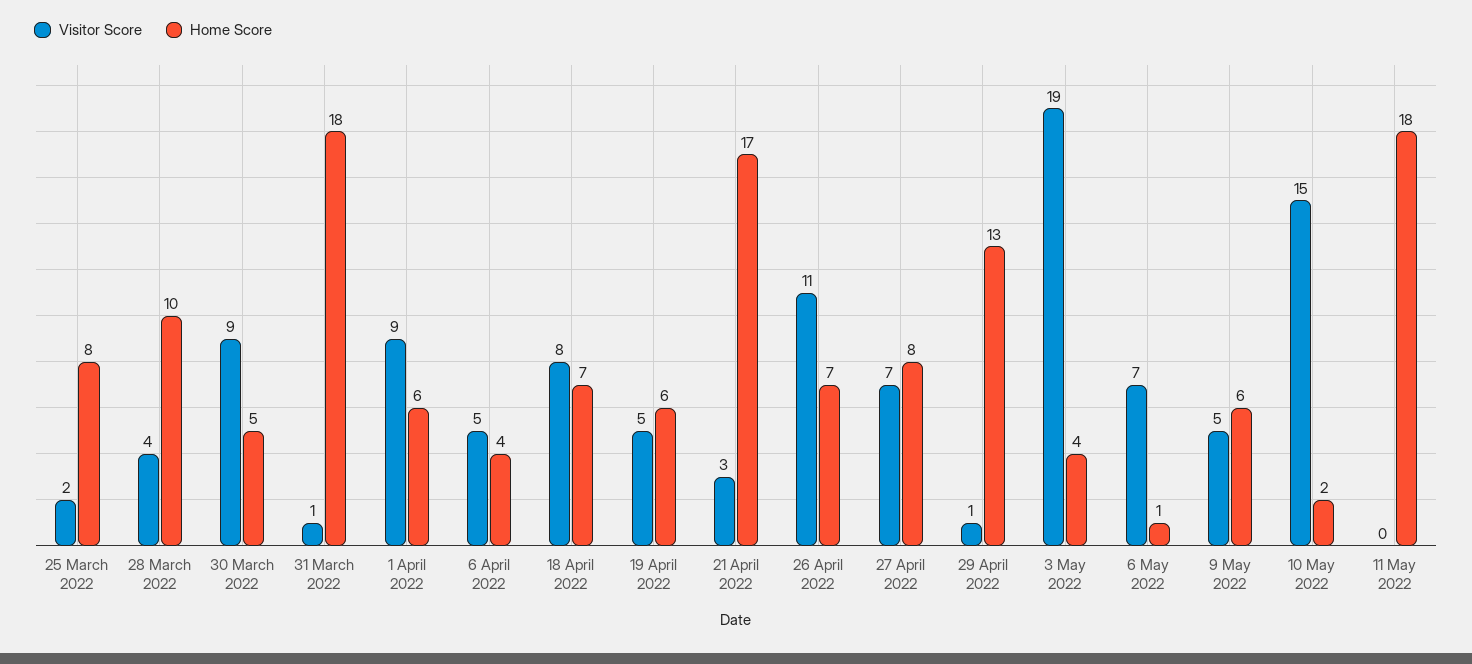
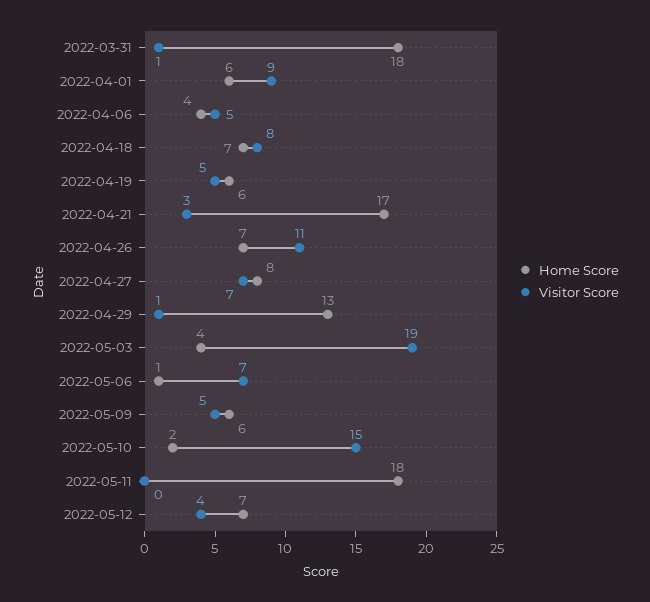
Visitor Score, 25 March 2022: 2 -> none
Home Score, 25 March 2022: 8 -> none
Visitor Score, 28 March 2022: 4 -> none
Home Score, 28 March 2022: 10 -> none
Visitor Score, 30 March 2022: 9 -> none
Home Score, 30 March 2022: 5 -> none
Home Score, 2022-05-12: none -> 7
Visitor Score, 2022-05-12: none -> 4

